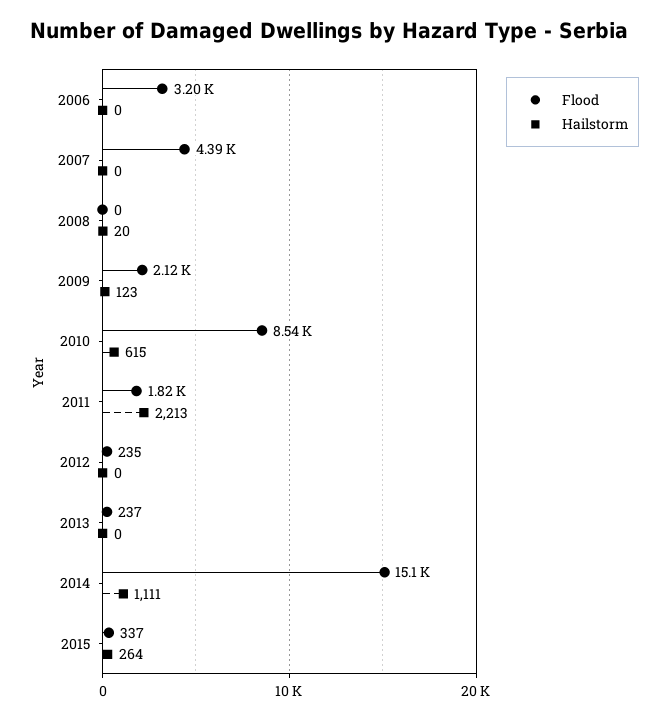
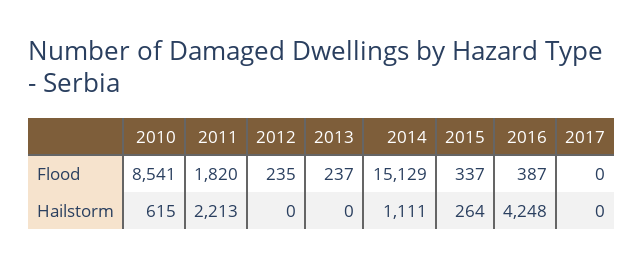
Flood, 2006: 3200 -> none
Hailstorm, 2006: 0 -> none
Flood, 2007: 4390 -> none
Hailstorm, 2007: 0 -> none
Flood, 2008: 0 -> none
Hailstorm, 2008: 20 -> none
Flood, 2009: 2120 -> none
Hailstorm, 2009: 123 -> none
Flood, 2016: none -> 387
Flood, 2017: none -> 0
Hailstorm, 2016: none -> 4248
Hailstorm, 2017: none -> 0

